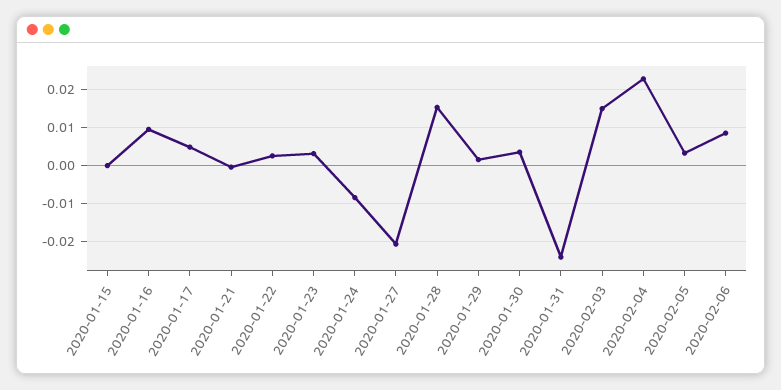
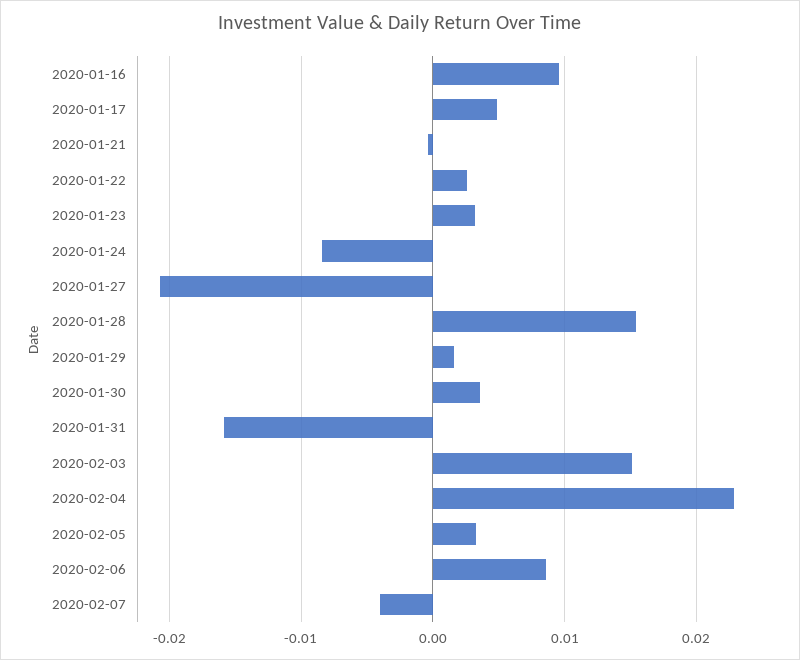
2020-01-15: 0 -> none
2020-01-31: -0.024 -> -0.016
2020-02-07: none -> -0.004

